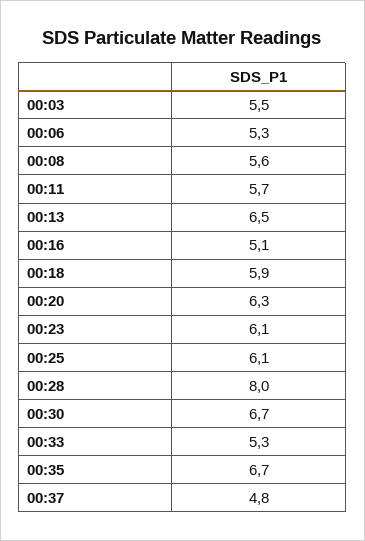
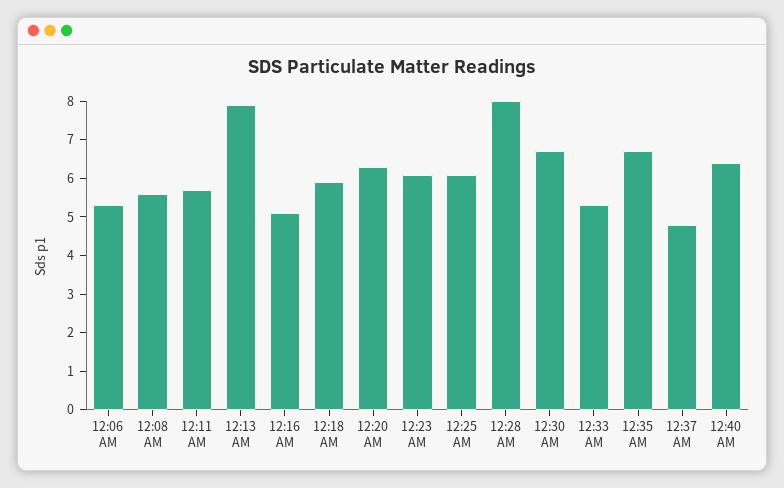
00:03: 5.5 -> none
00:13: 6.5 -> 8
12:40 AM: none -> 6.5

